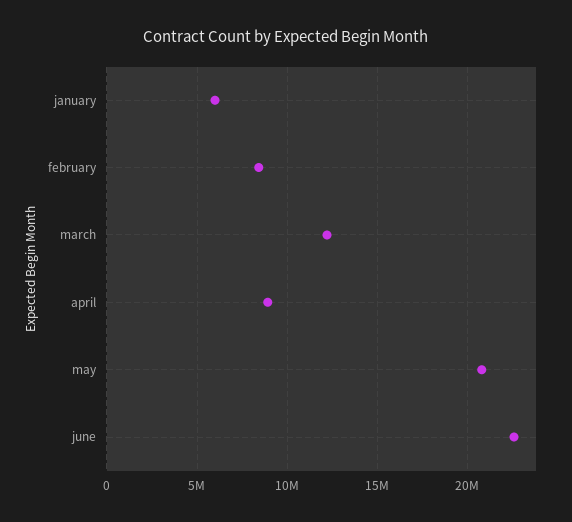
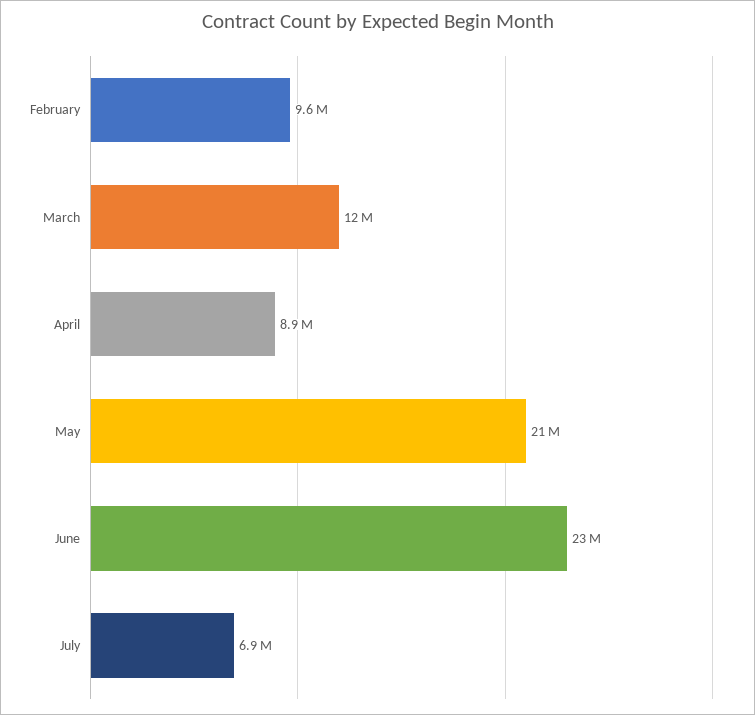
january: 6000000 -> none
february: 8500000 -> 9600000
July: none -> 6900000

